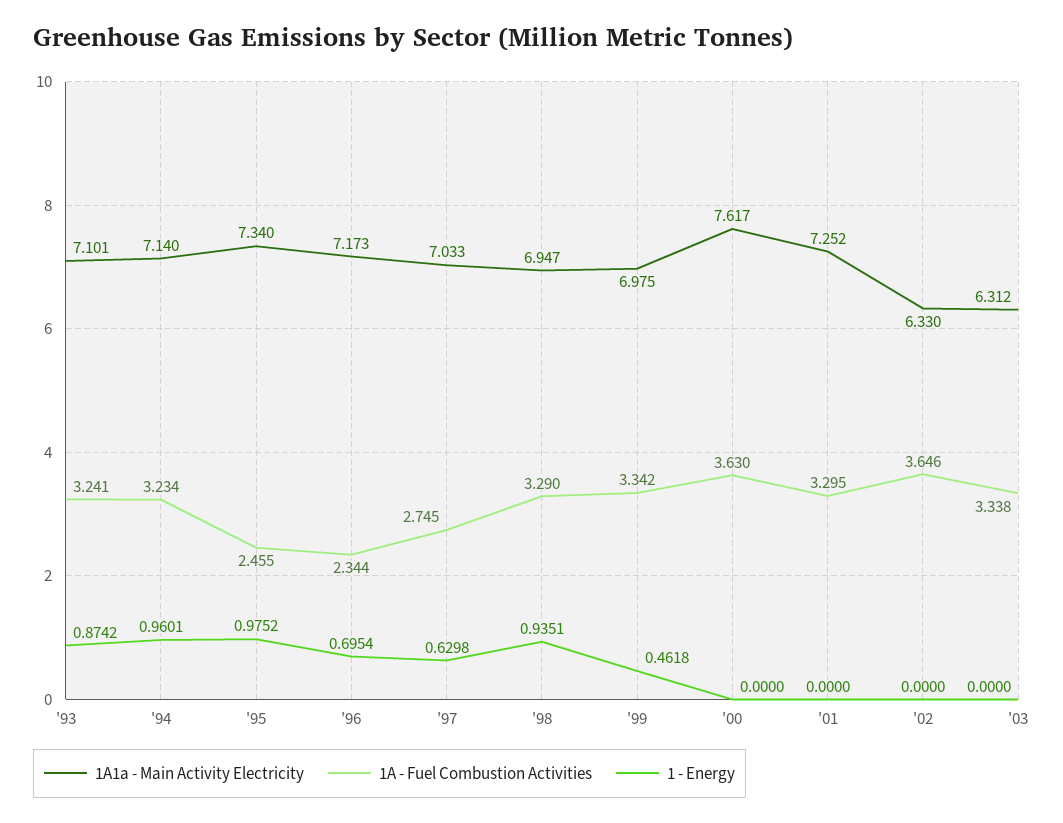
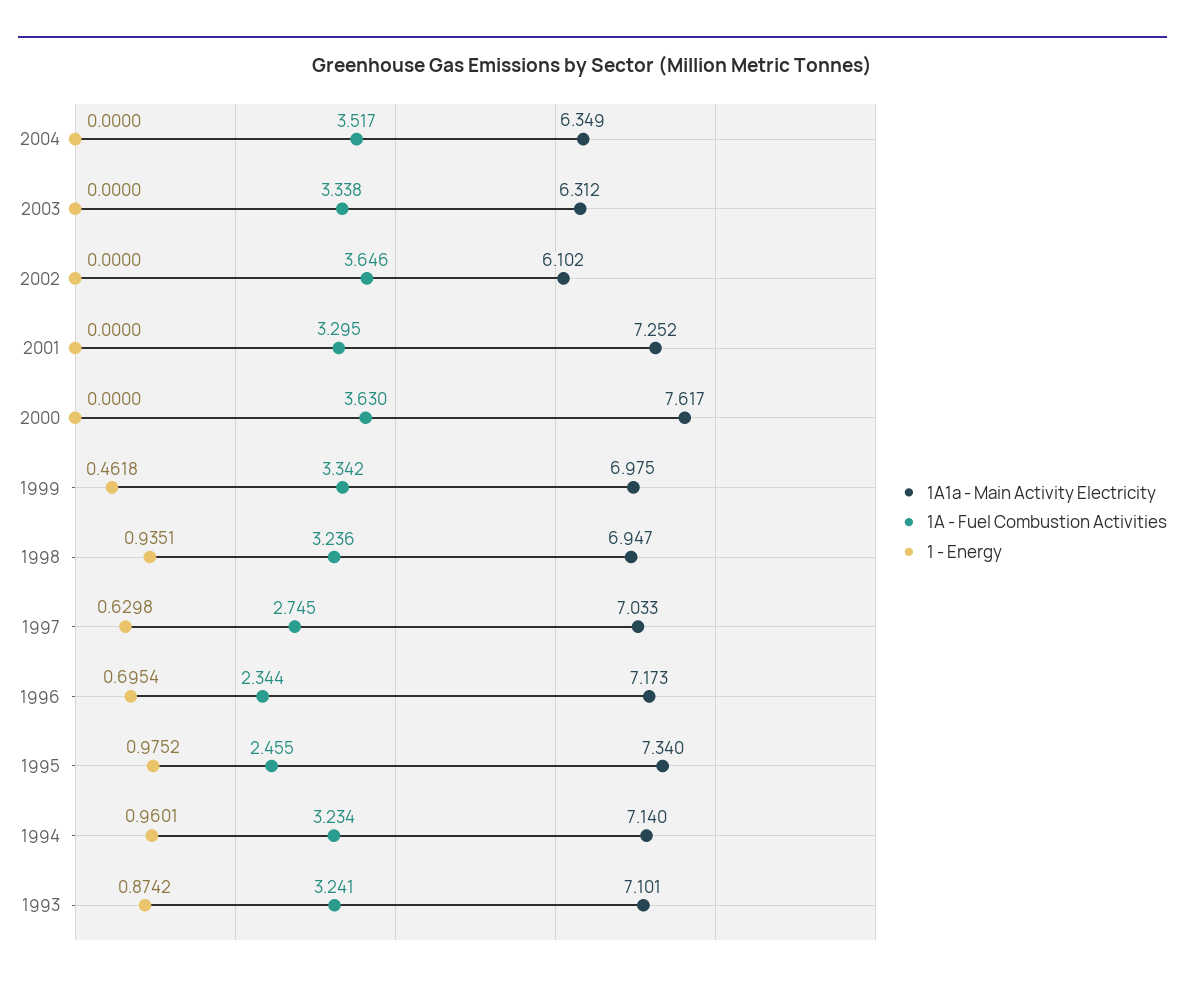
1A - Fuel Combustion Activities, '98: 3.29 -> 3.236
1A1a - Main Activity Electricity, '02: 6.33 -> 6.102
1A1a - Main Activity Electricity, 2004: none -> 6.349
1A - Fuel Combustion Activities, 2004: none -> 3.517
1 - Energy, 2004: none -> 0

